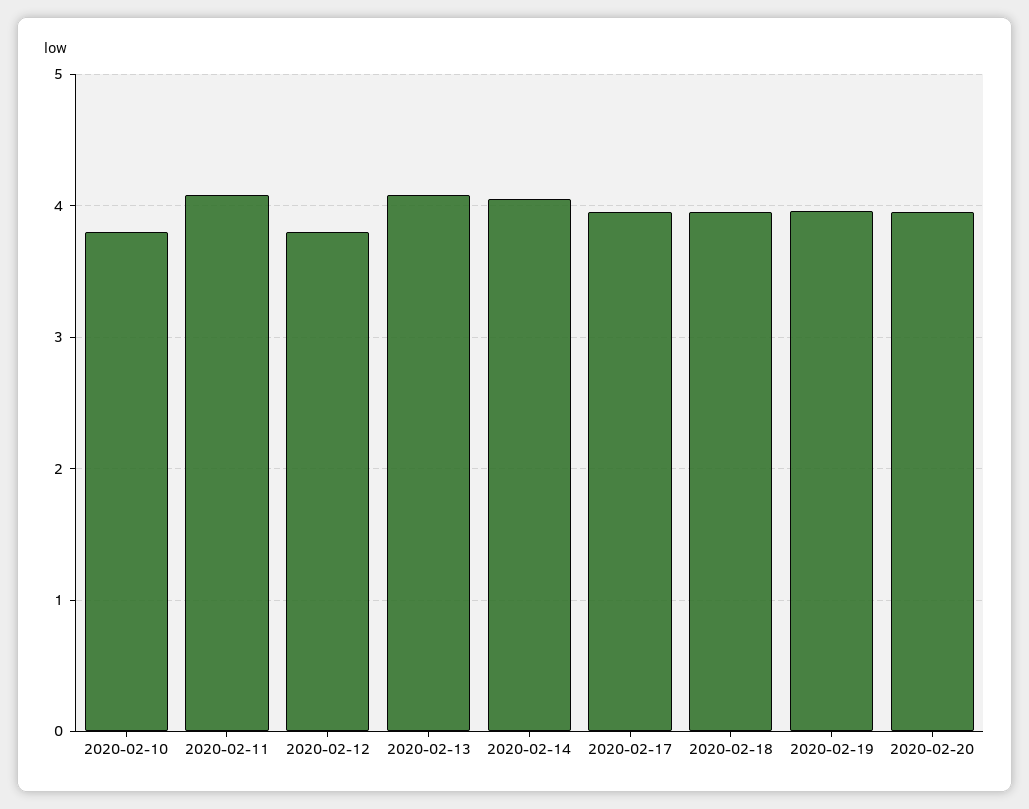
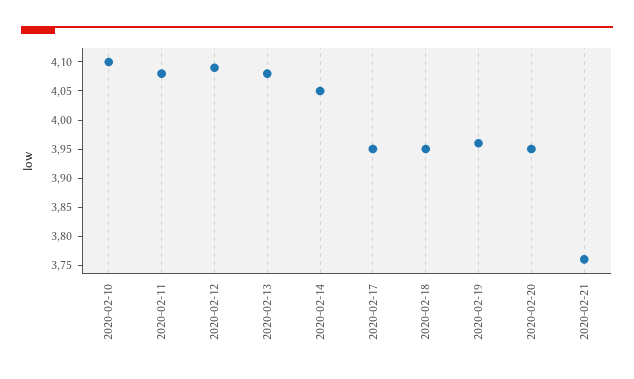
2020-02-10: 3.8 -> 4.1
2020-02-12: 3.8 -> 4.1
2020-02-21: none -> 3.75

